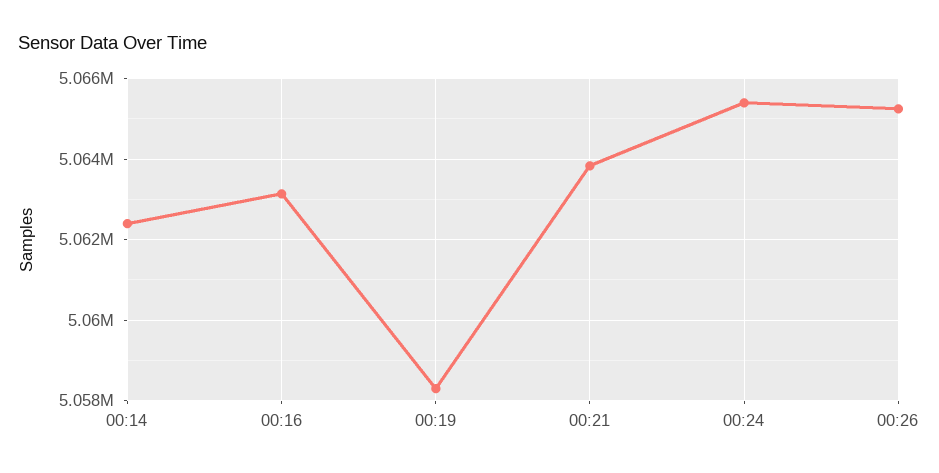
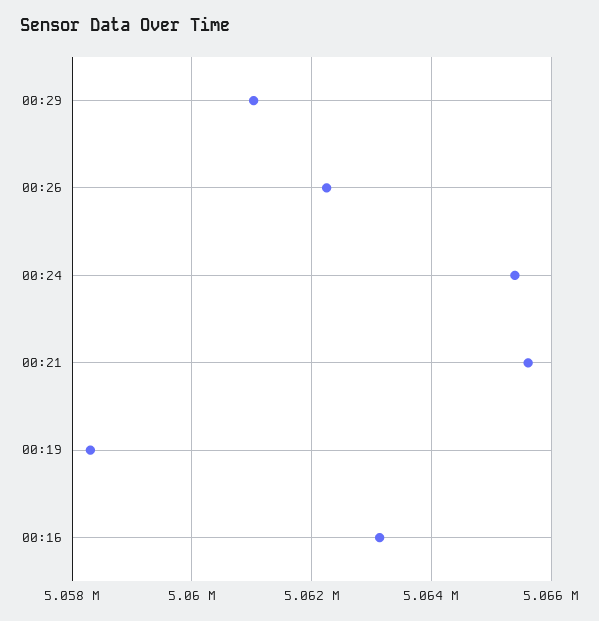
00:14: 5062400 -> none
00:21: 5063800 -> 5065600
00:26: 5065200 -> 5062200
00:29: none -> 5061000

